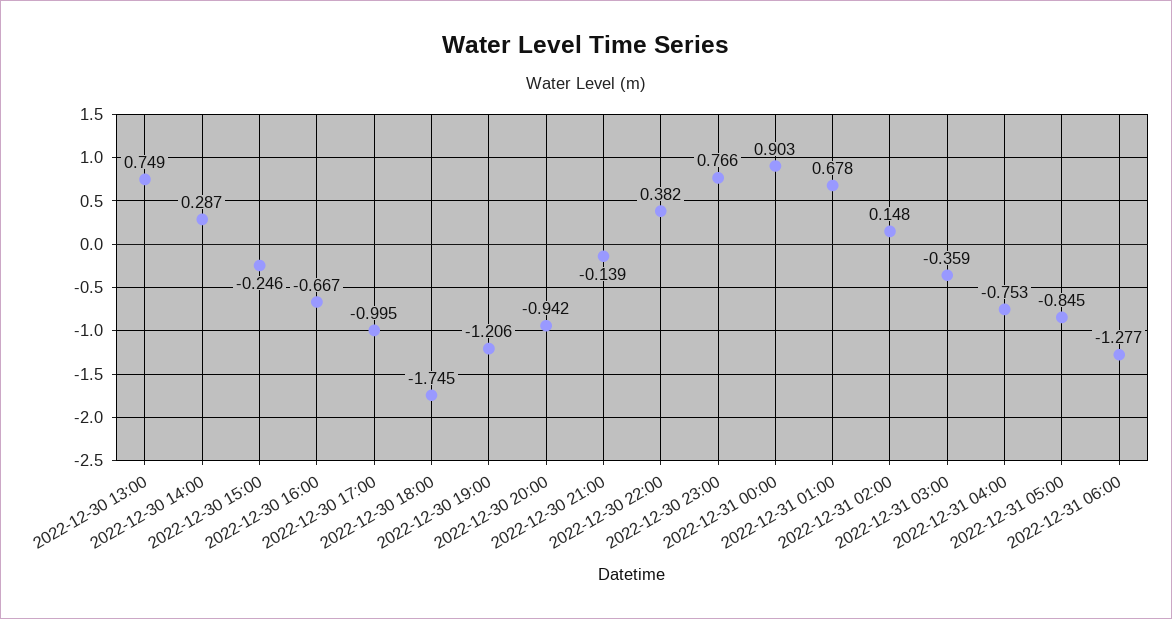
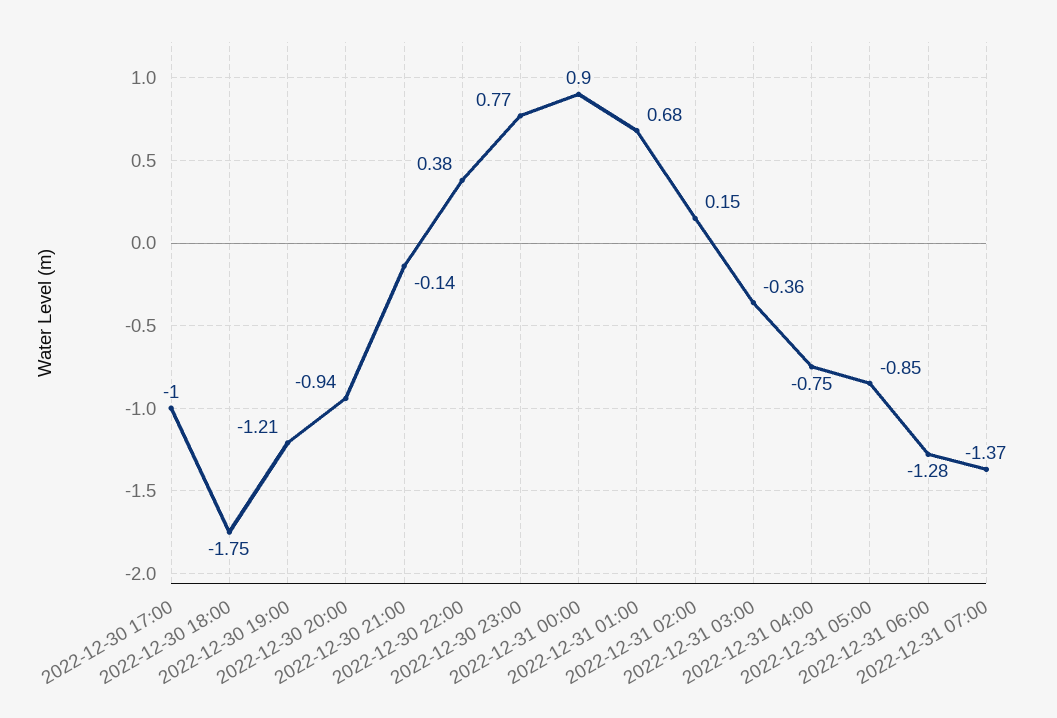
2022-12-30 13:00: 0.749 -> none
2022-12-30 14:00: 0.287 -> none
2022-12-30 15:00: -0.246 -> none
2022-12-30 16:00: -0.667 -> none
2022-12-31 07:00: none -> -1.37

